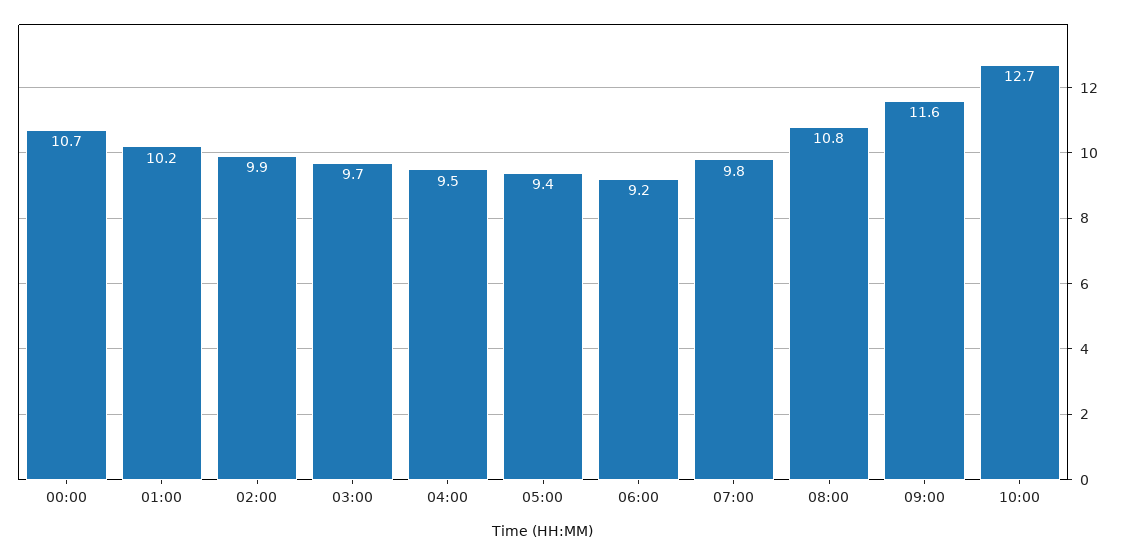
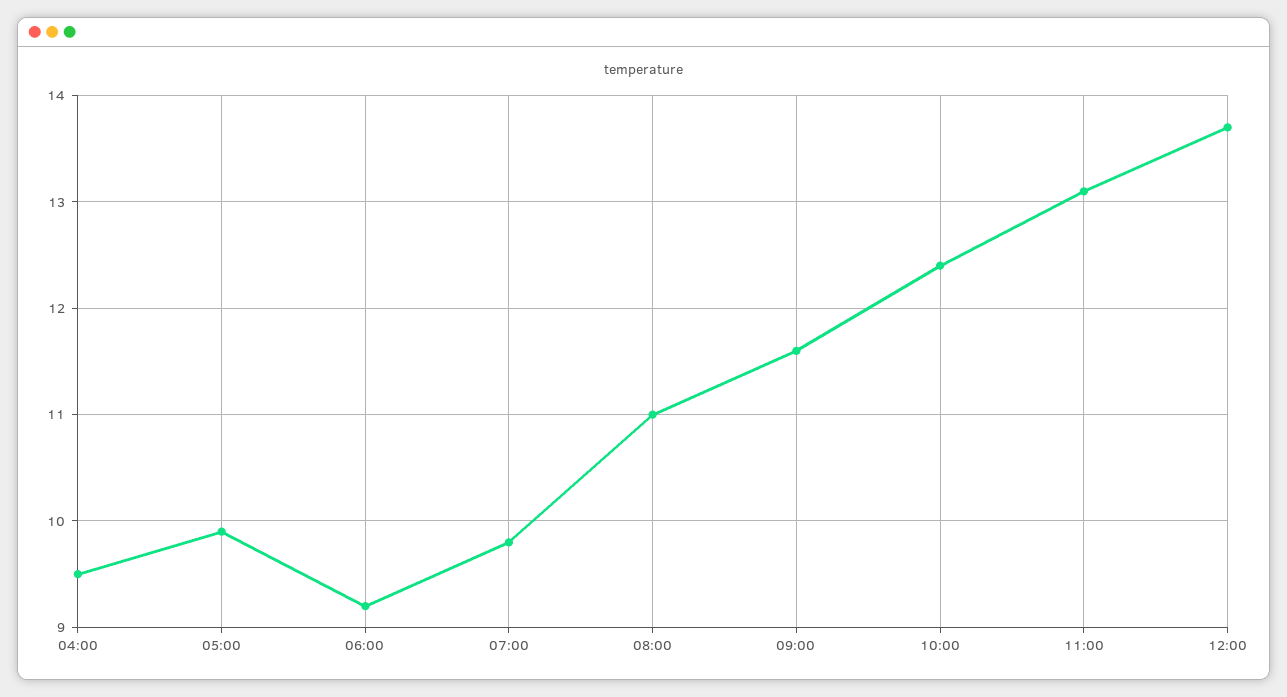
00:00: 10.7 -> none
01:00: 10.2 -> none
02:00: 9.9 -> none
03:00: 9.7 -> none
05:00: 9.4 -> 9.9
08:00: 10.8 -> 11
10:00: 12.7 -> 12.4
11:00: none -> 13.1
12:00: none -> 13.7

